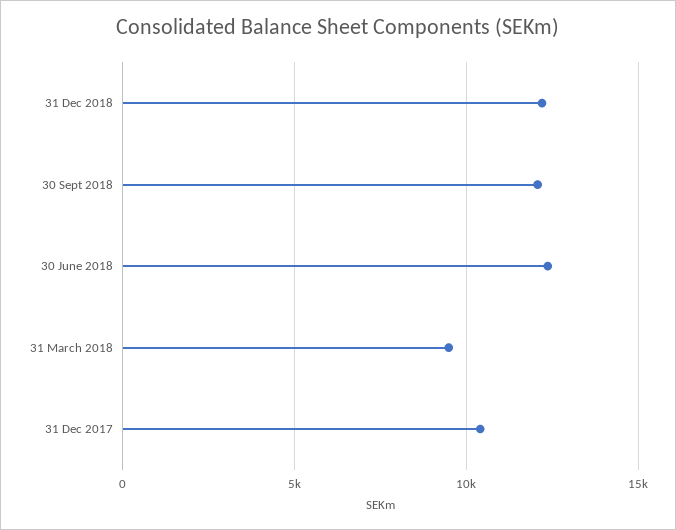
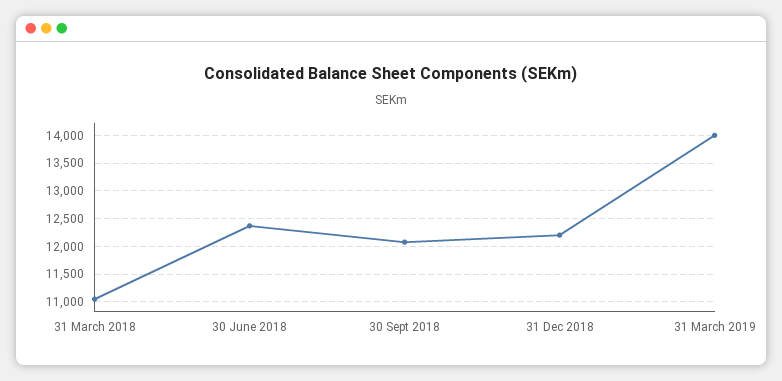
31 March 2018: 9500 -> 11000
31 Dec 2017: 10500 -> none
31 March 2019: none -> 14000

